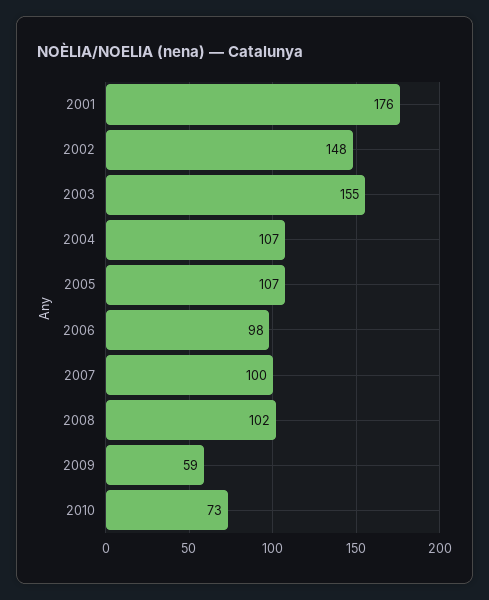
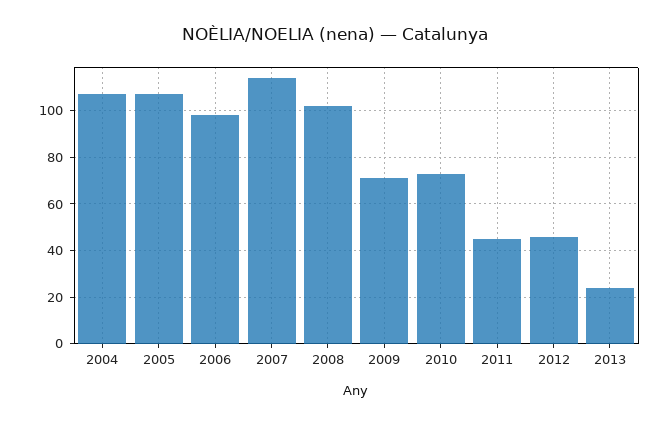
2001: 176 -> none
2002: 148 -> none
2003: 155 -> none
2007: 100 -> 115
2009: 59 -> 70
2011: none -> 45
2012: none -> 45
2013: none -> 25

